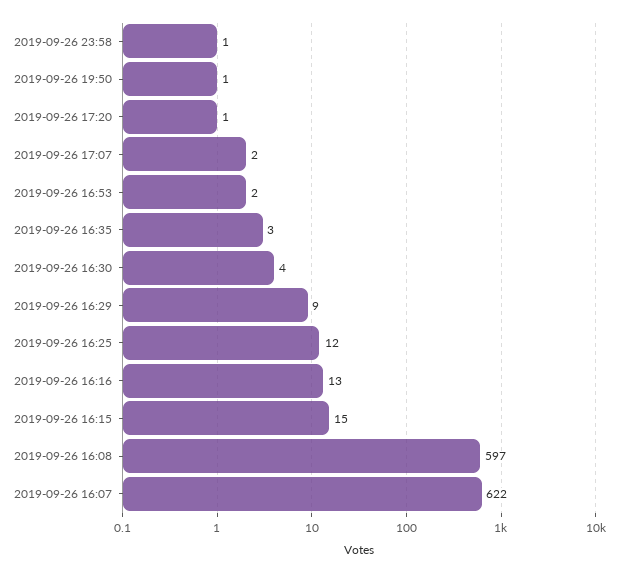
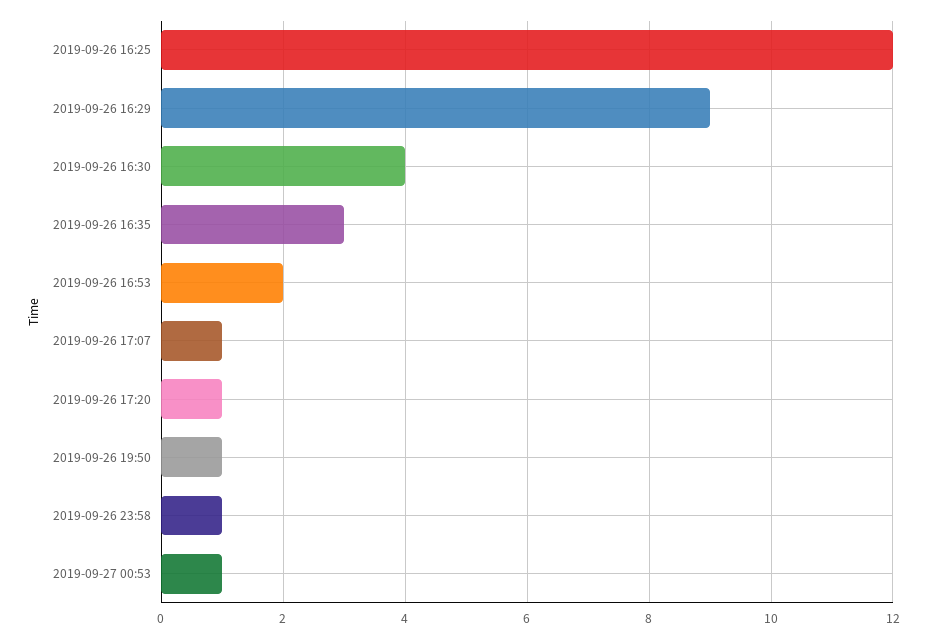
2019-09-26 17:07: 2 -> 1
2019-09-26 16:16: 13 -> none
2019-09-26 16:15: 15 -> none
2019-09-26 16:08: 597 -> none
2019-09-26 16:07: 622 -> none
2019-09-27 00:53: none -> 1

